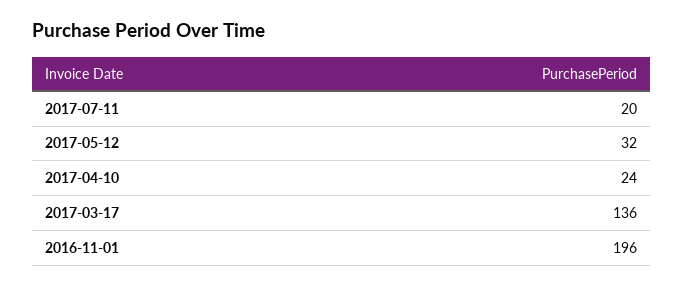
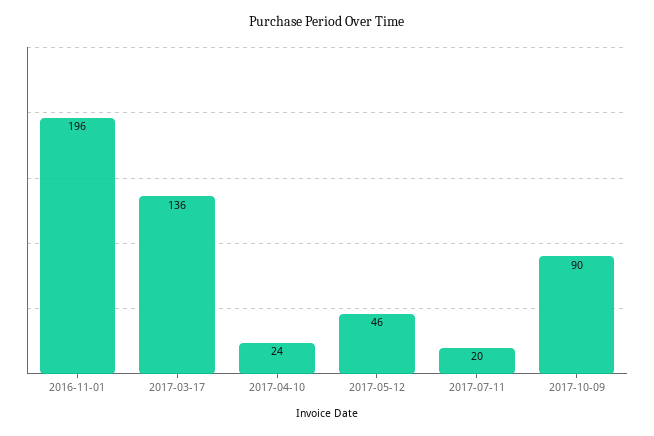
2017-05-12: 32 -> 46
2017-10-09: none -> 90

